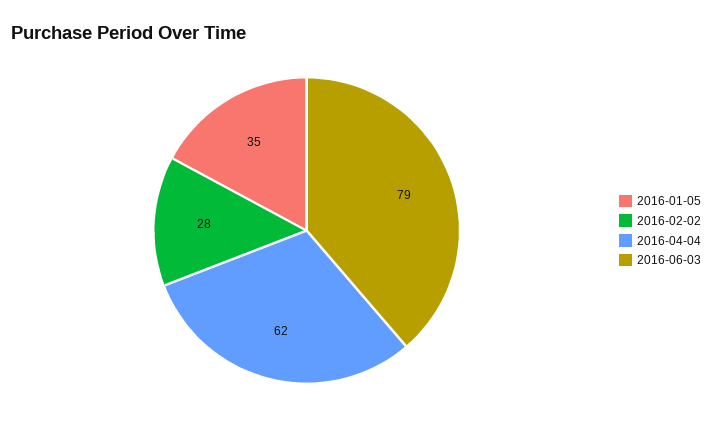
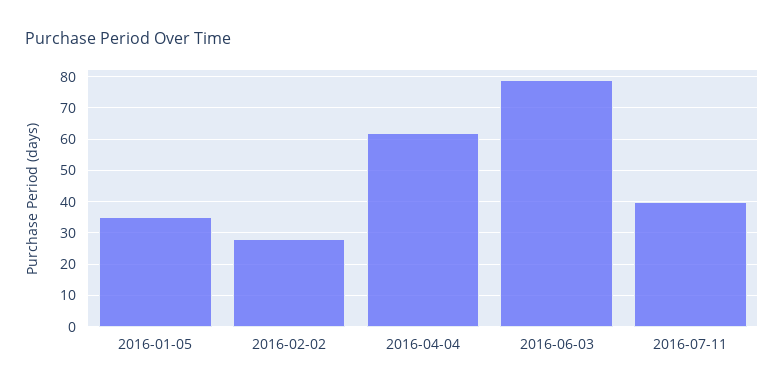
2016-07-11: none -> 40

